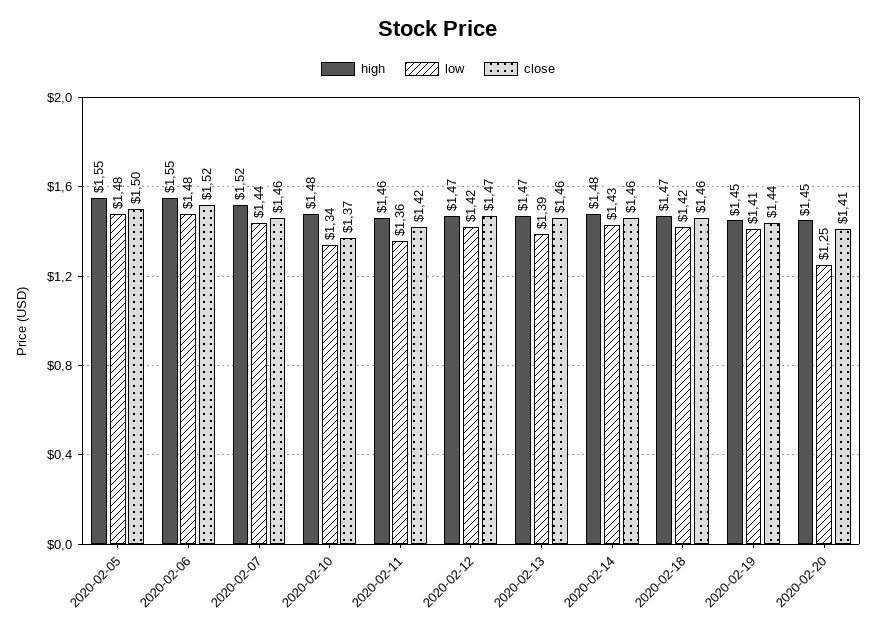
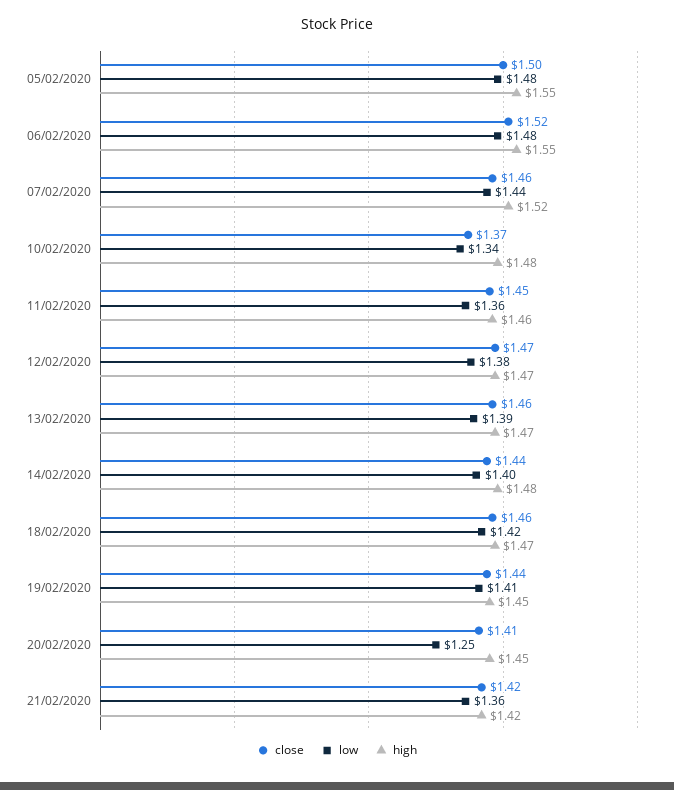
close, 2020-02-11: 1.42 -> 1.45
low, 2020-02-12: 1.42 -> 1.38
low, 2020-02-14: 1.43 -> 1.4
close, 2020-02-14: 1.46 -> 1.44
close, 21/02/2020: none -> 1.42
low, 21/02/2020: none -> 1.36
high, 21/02/2020: none -> 1.42

